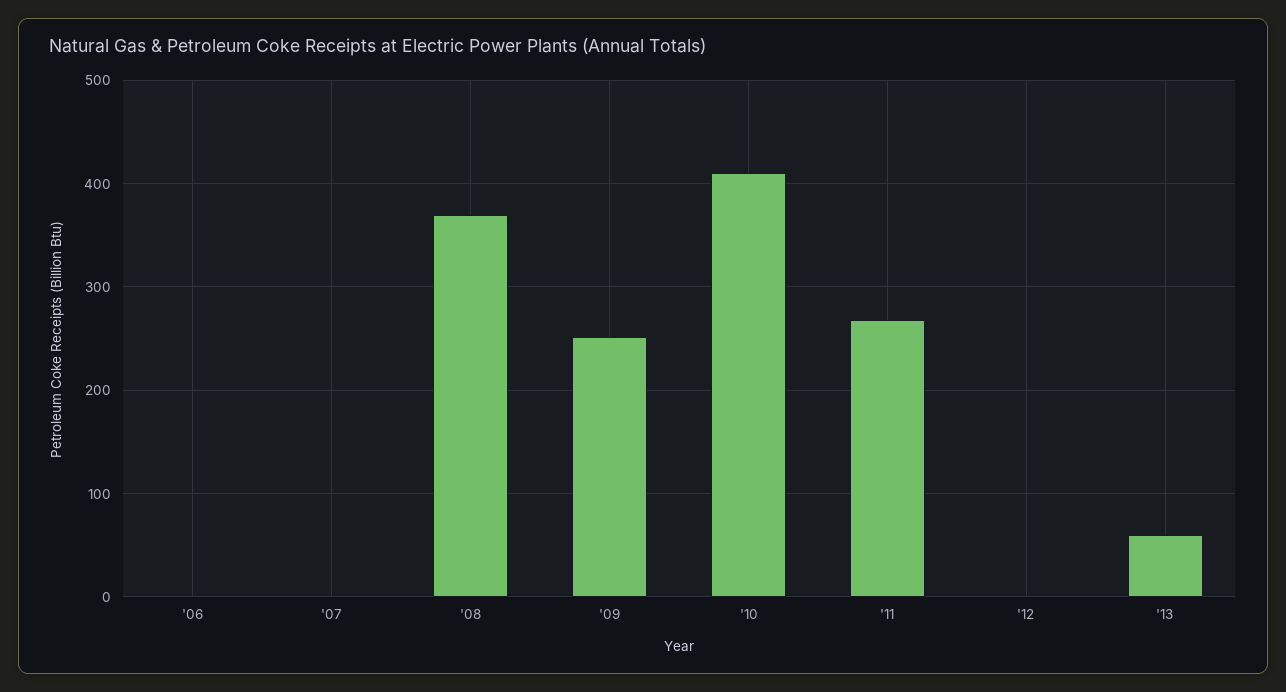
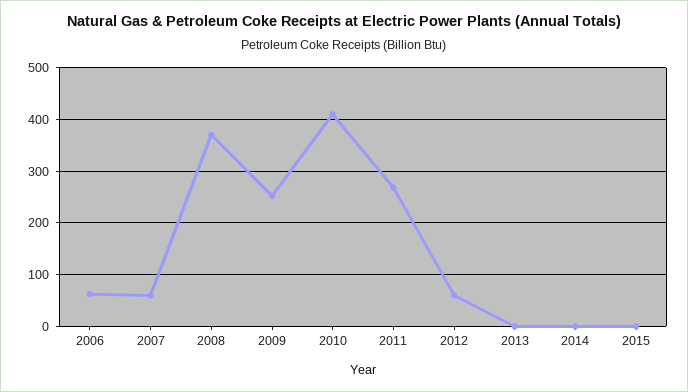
'06: 0 -> 60
'07: 0 -> 60
'12: 0 -> 60
'13: 60 -> 0
2014: none -> 0
2015: none -> 0

